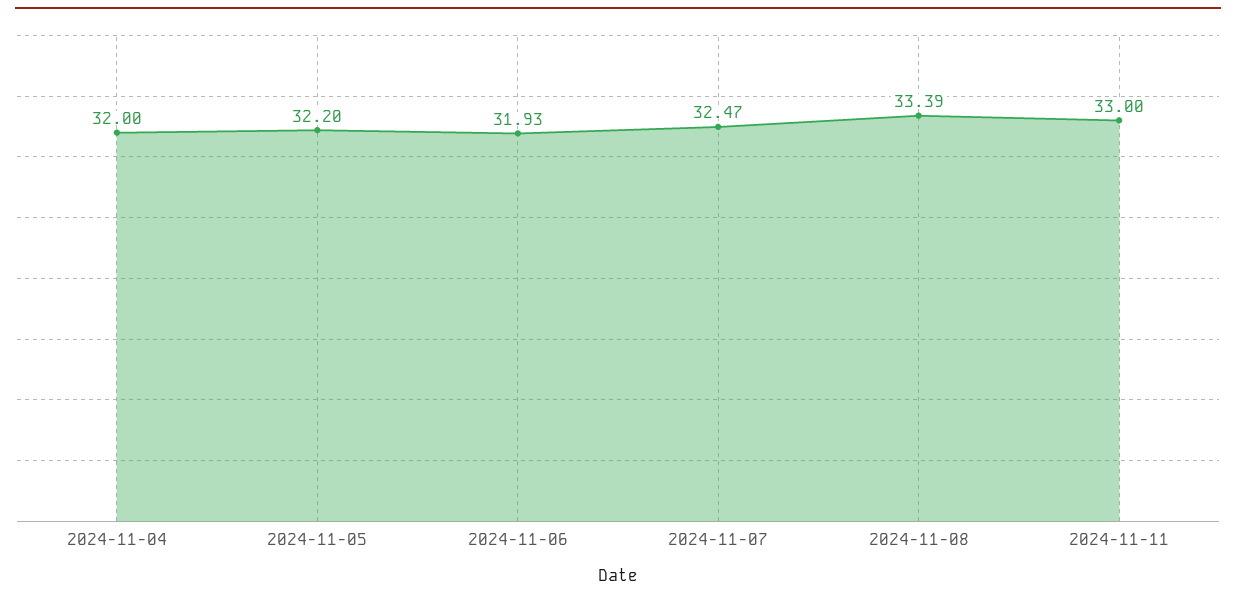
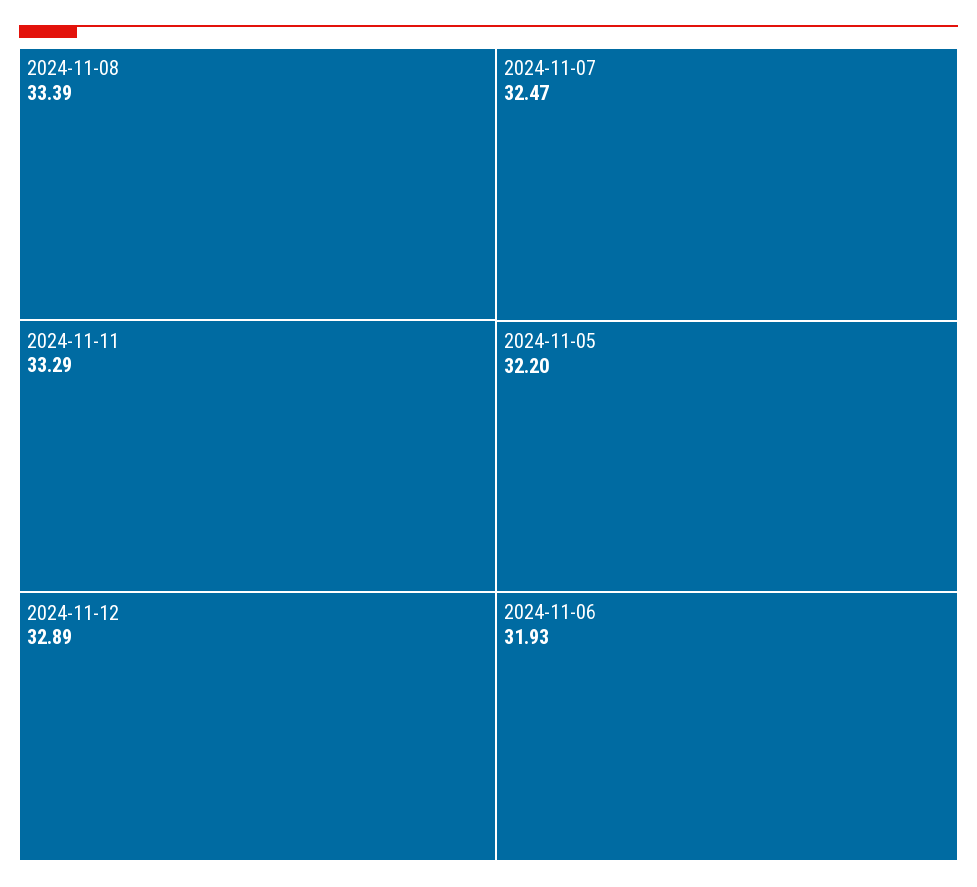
2024-11-04: 32 -> none
2024-11-11: 33 -> 33.29
2024-11-12: none -> 32.89

